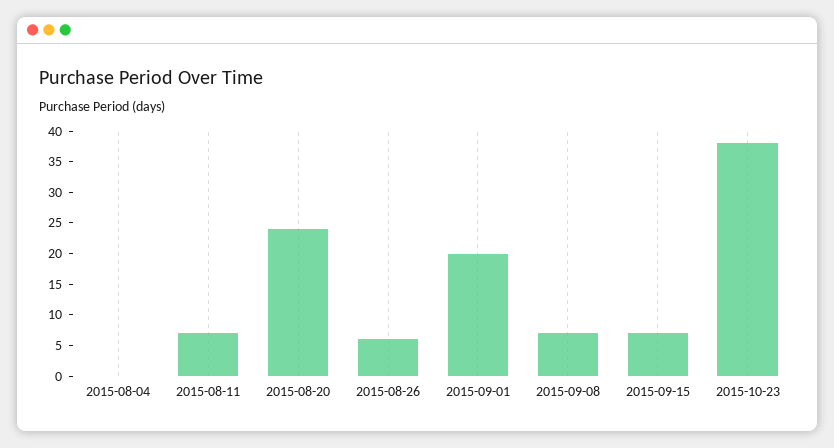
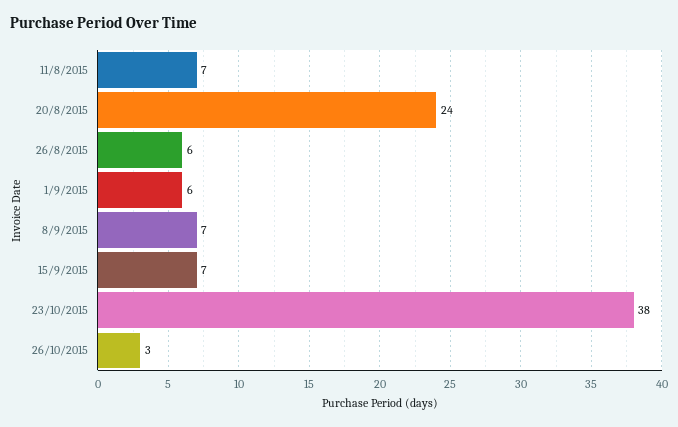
2015-08-04: 0 -> none
2015-09-01: 20 -> 6
26/10/2015: none -> 3

